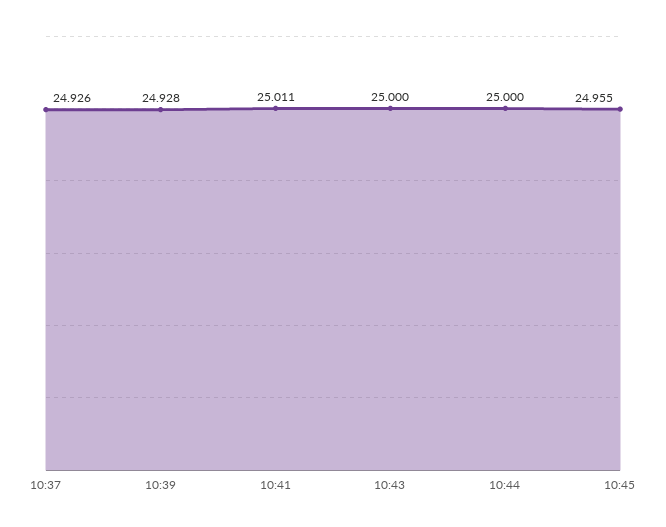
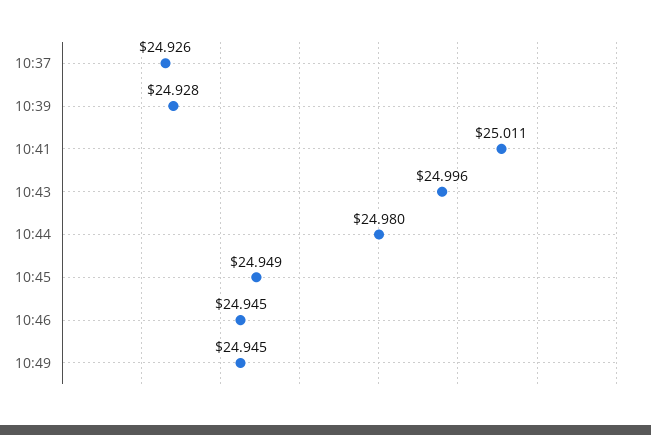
10:43: 25 -> 24.996
10:44: 25 -> 24.98
10:45: 24.955 -> 24.949
10:46: none -> 24.945
10:49: none -> 24.945

